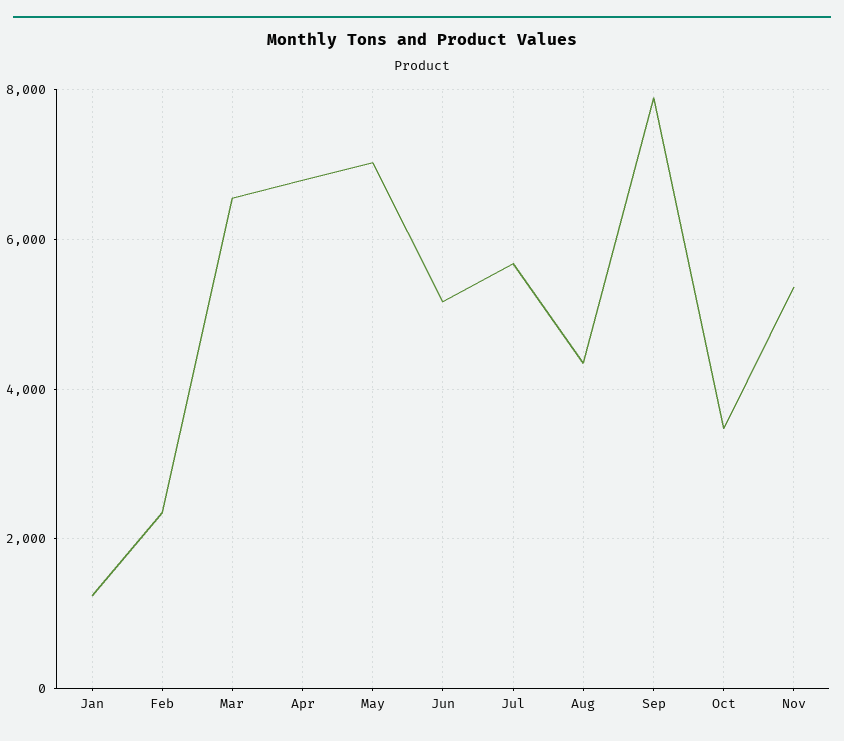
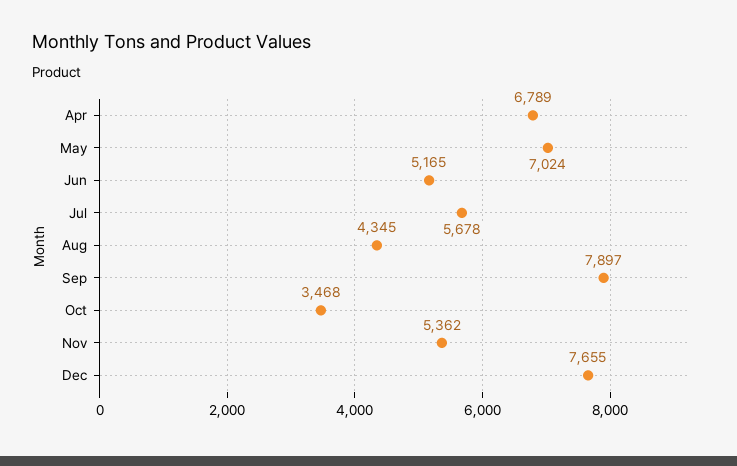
Jan: 1200 -> none
Feb: 2400 -> none
Mar: 6600 -> none
Dec: none -> 7655

